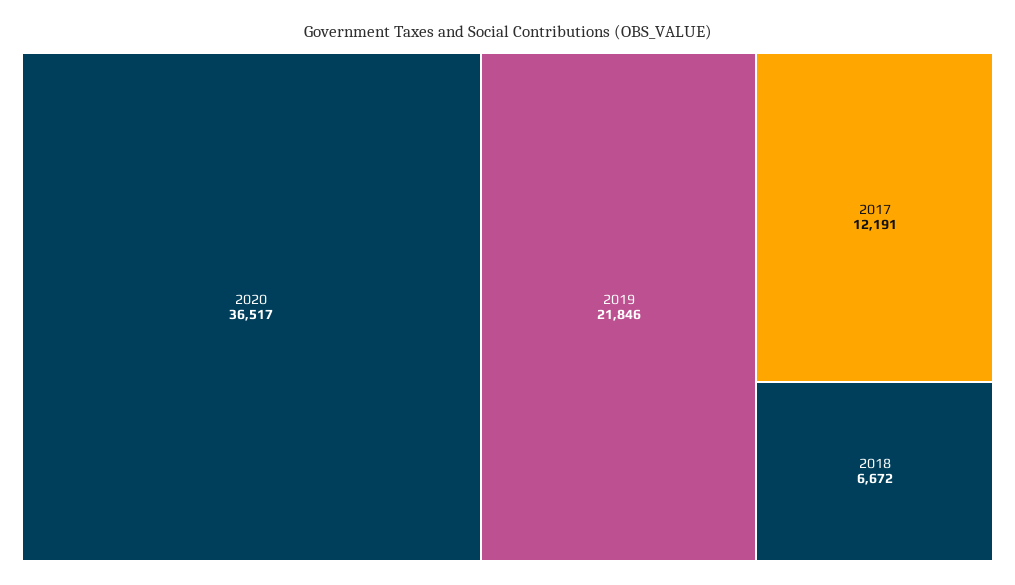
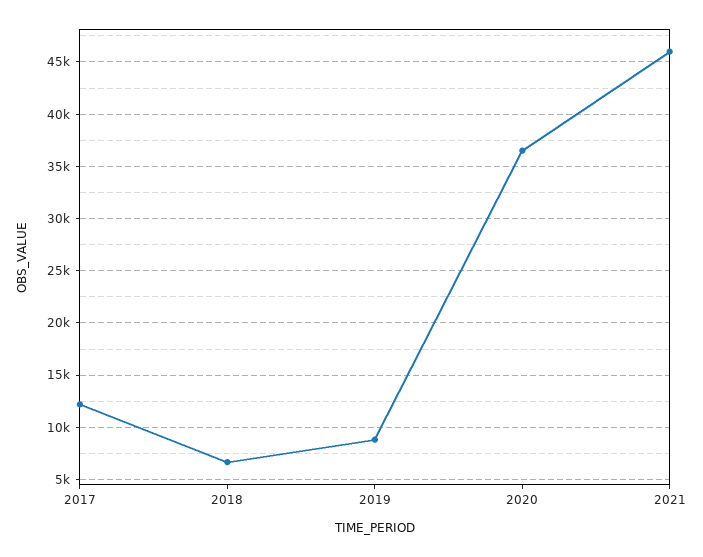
2019: 21846 -> 9000
2021: none -> 46000

